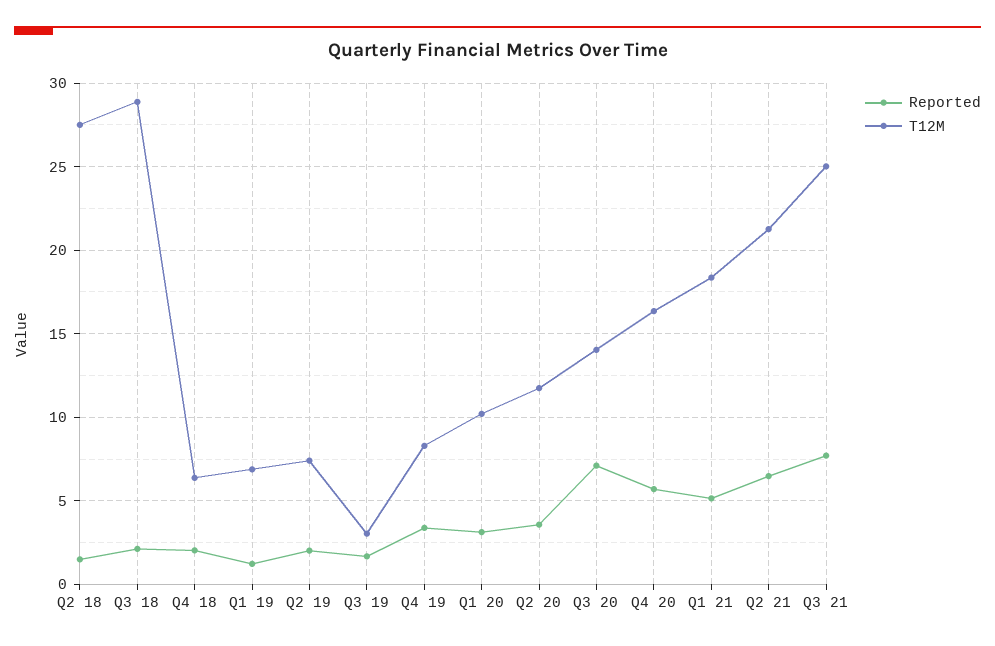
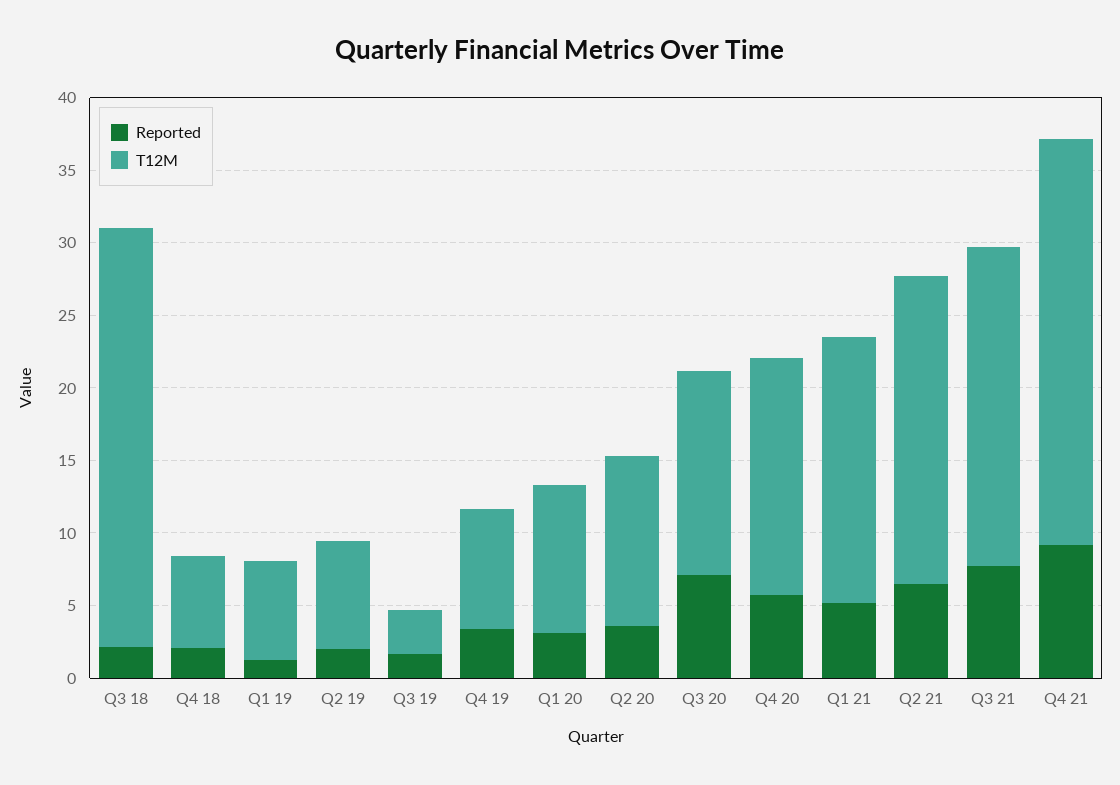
Reported, Q2 18: 1.5 -> none
T12M, Q2 18: 27.5 -> none
T12M, Q3 21: 25 -> 22
Reported, Q4 21: none -> 9
T12M, Q4 21: none -> 28

